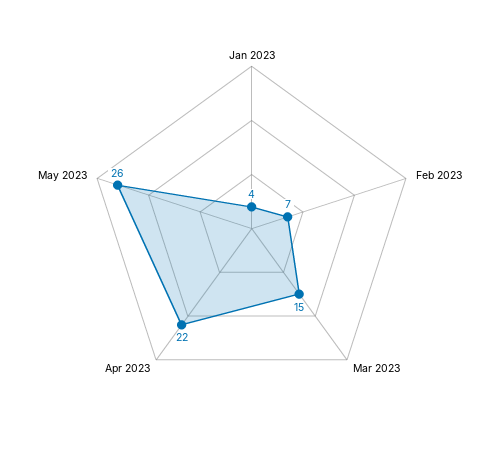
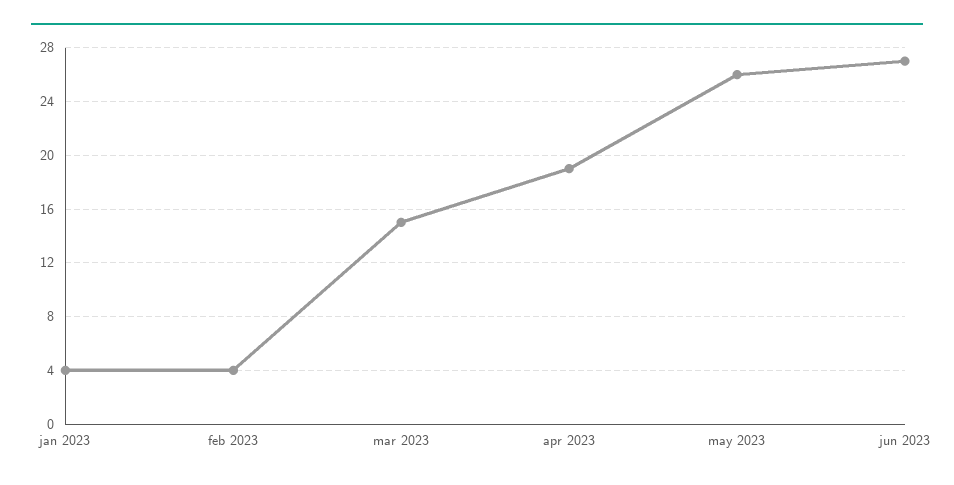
Feb 2023: 7 -> 4
Apr 2023: 22 -> 19
jun 2023: none -> 27

